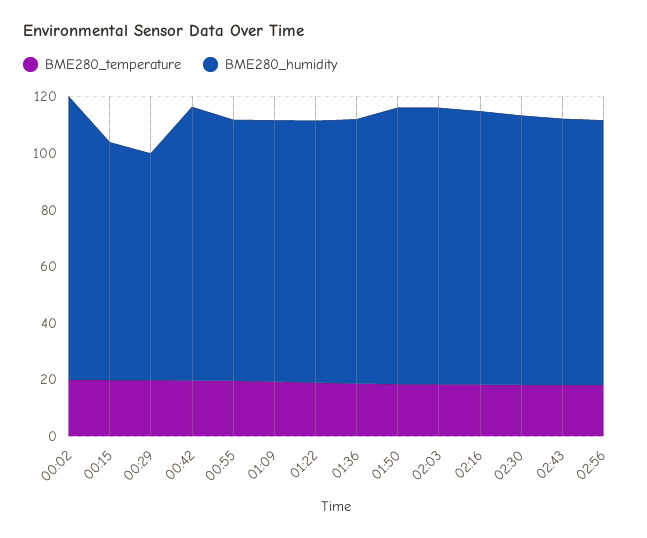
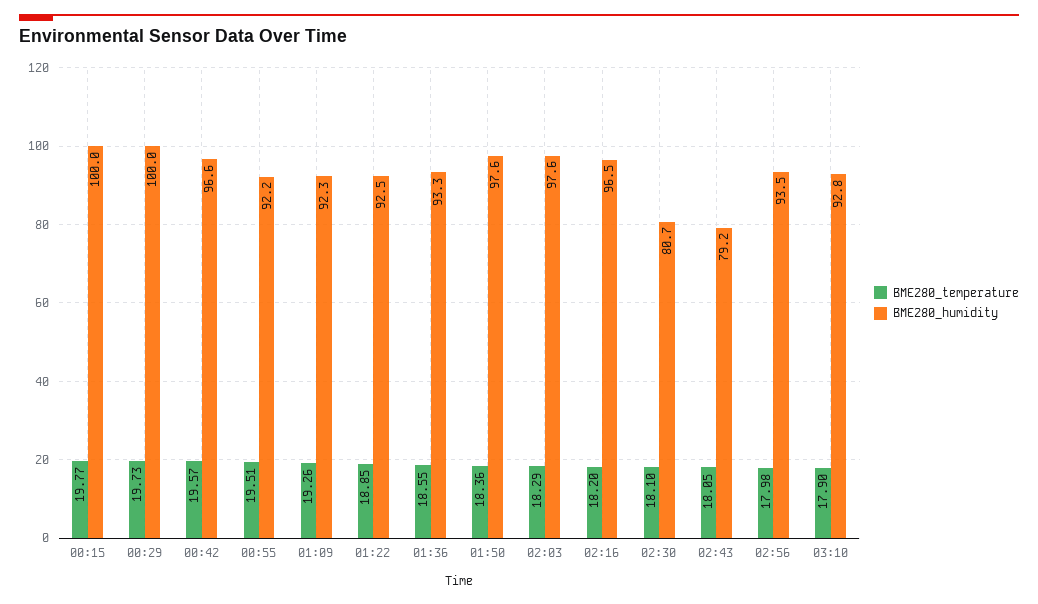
BME280_temperature, 00:02: 20 -> none
BME280_humidity, 00:02: 100 -> none
BME280_humidity, 00:15: 85 -> 100
BME280_humidity, 00:29: 80 -> 100
BME280_humidity, 02:30: 95 -> 80.7
BME280_humidity, 02:43: 95 -> 79.2
BME280_temperature, 03:10: none -> 17.9
BME280_humidity, 03:10: none -> 92.8

